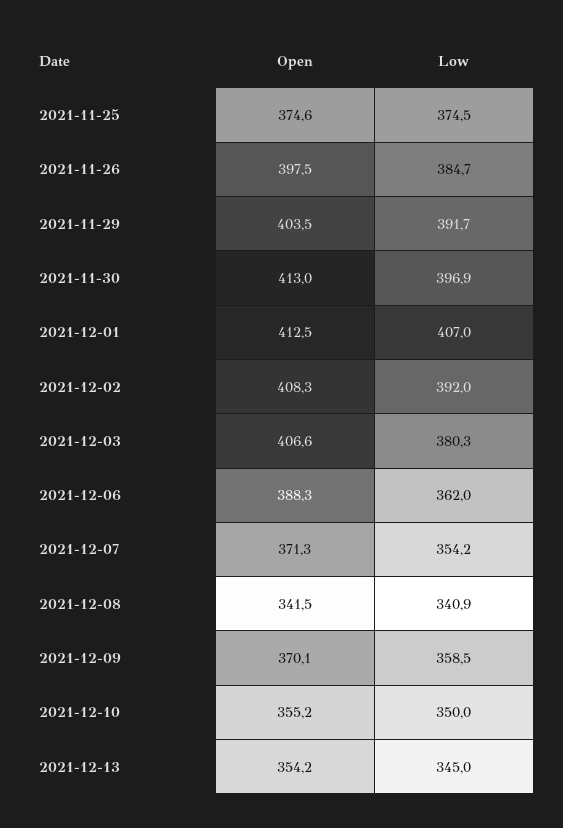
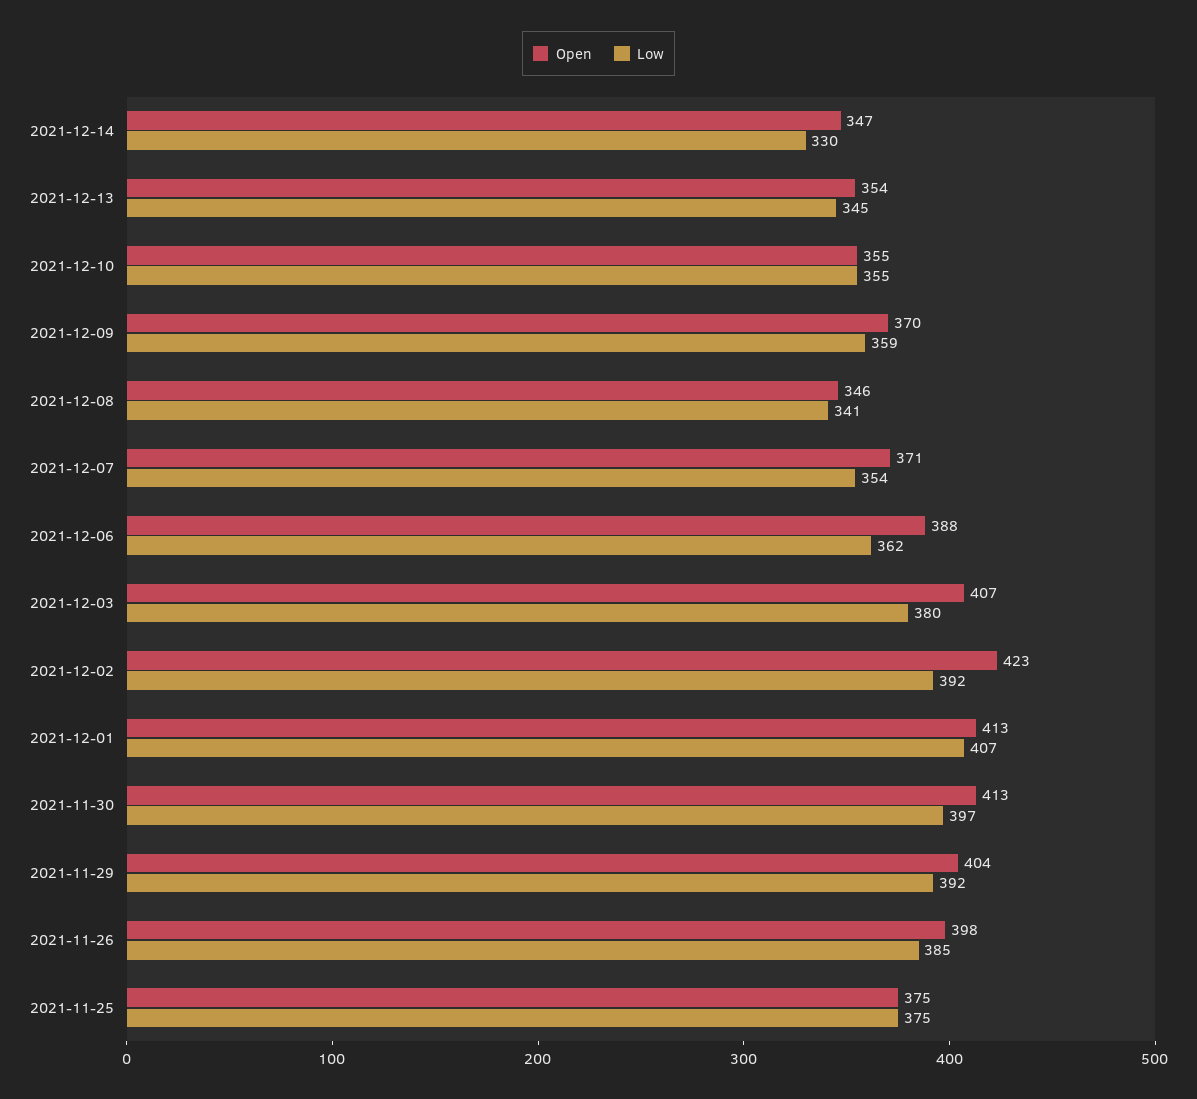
Open, 2021-12-02: 408.3 -> 423
Open, 2021-12-08: 341.5 -> 346
Low, 2021-12-10: 350 -> 355
Open, 2021-12-14: none -> 347
Low, 2021-12-14: none -> 330

